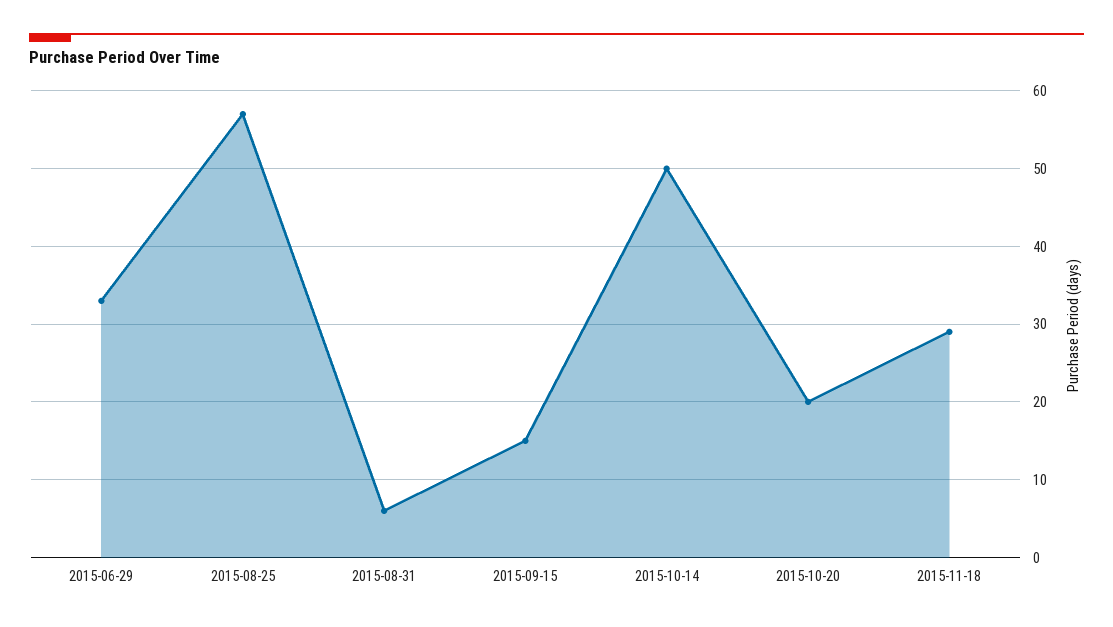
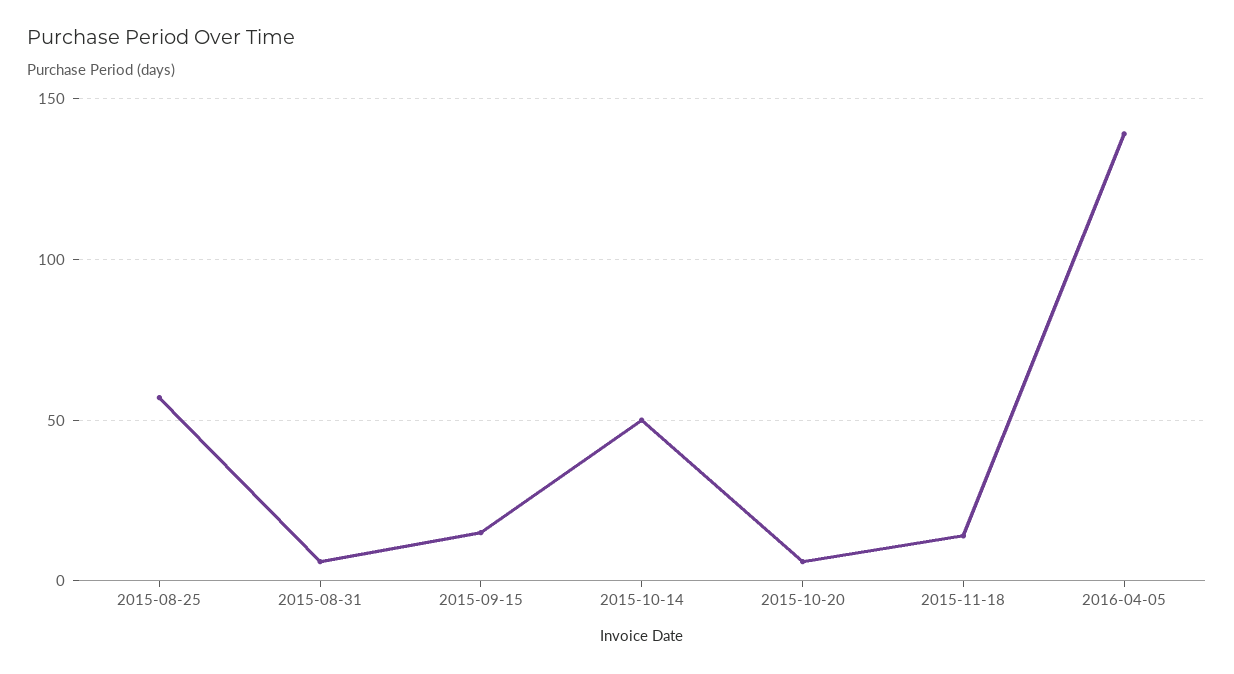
2015-06-29: 33 -> none
2015-10-20: 20 -> 5
2015-11-18: 29 -> 15
2016-04-05: none -> 140

